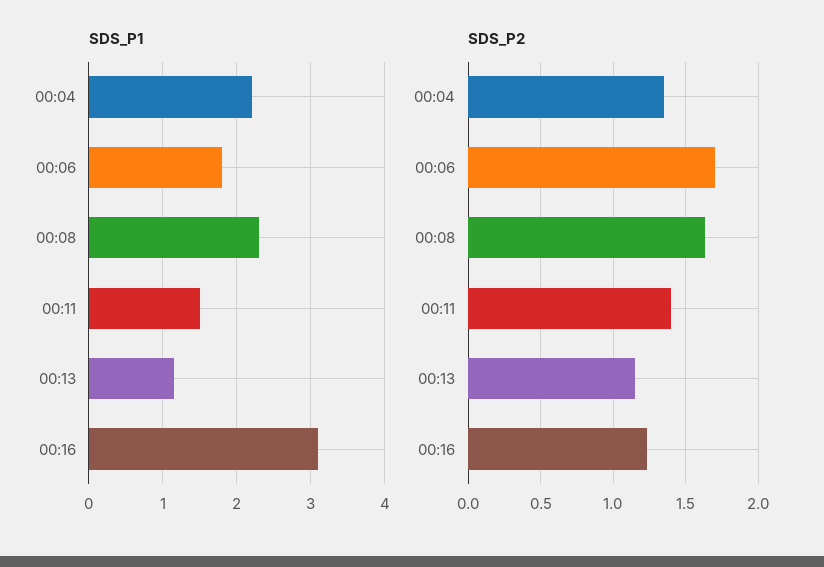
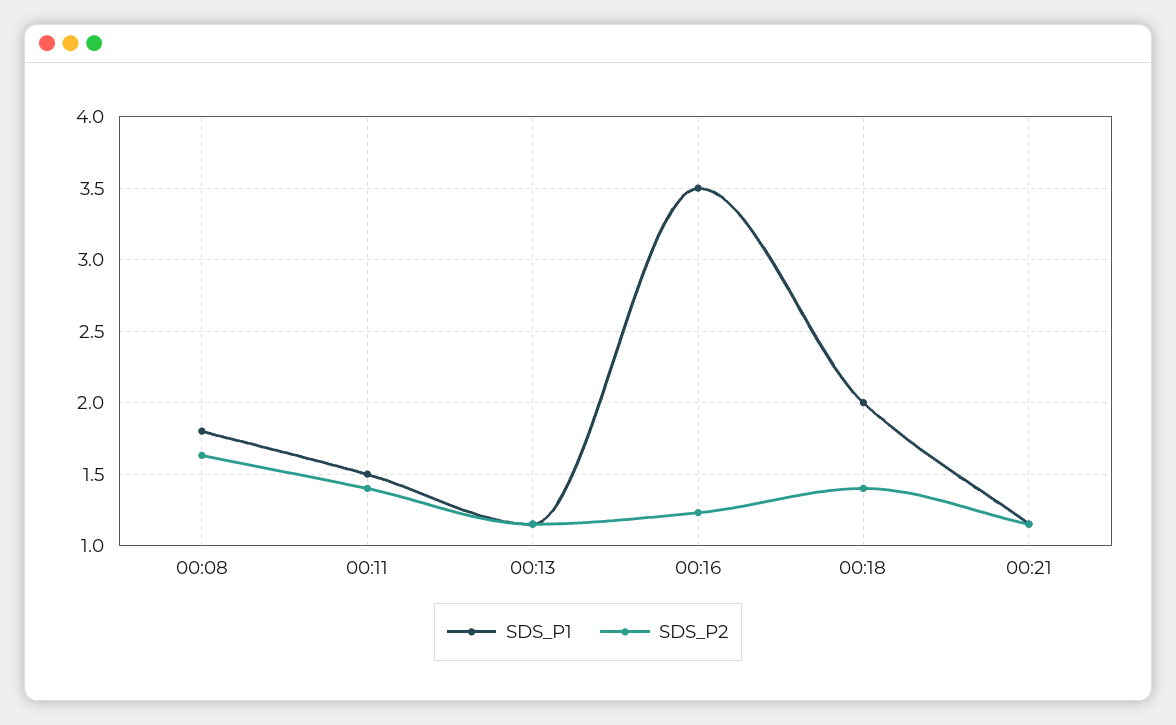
SDS_P1, 00:04: 2.2 -> none
SDS_P1, 00:06: 1.8 -> none
SDS_P1, 00:08: 2.3 -> 1.8
SDS_P1, 00:16: 3.1 -> 3.5
SDS_P2, 00:04: 1.35 -> none
SDS_P2, 00:06: 1.7 -> none
SDS_P1, 00:18: none -> 2
SDS_P2, 00:18: none -> 1.4
SDS_P1, 00:21: none -> 1.15
SDS_P2, 00:21: none -> 1.15

